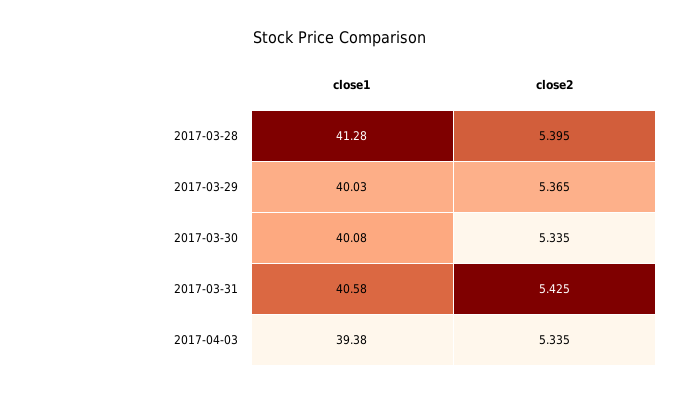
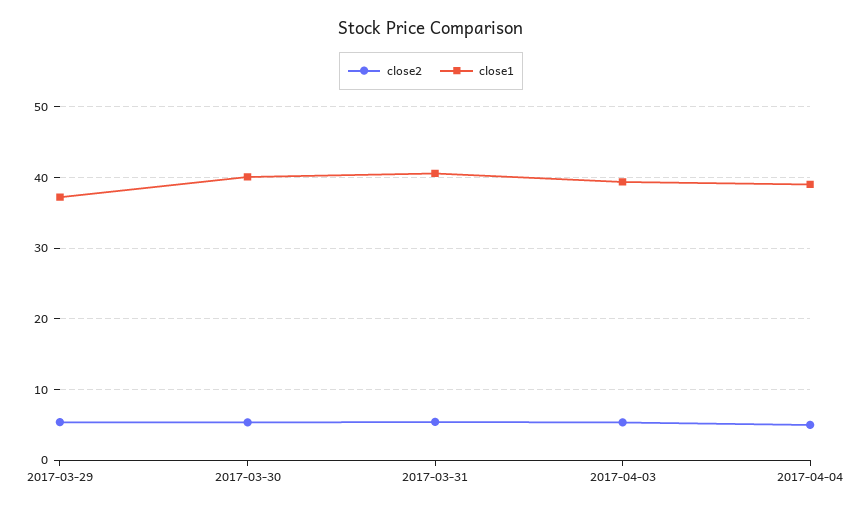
close1, 2017-03-28: 41.28 -> none
close2, 2017-03-28: 5.395 -> none
close1, 2017-03-29: 40.03 -> 37
close2, 2017-04-04: none -> 5
close1, 2017-04-04: none -> 39

